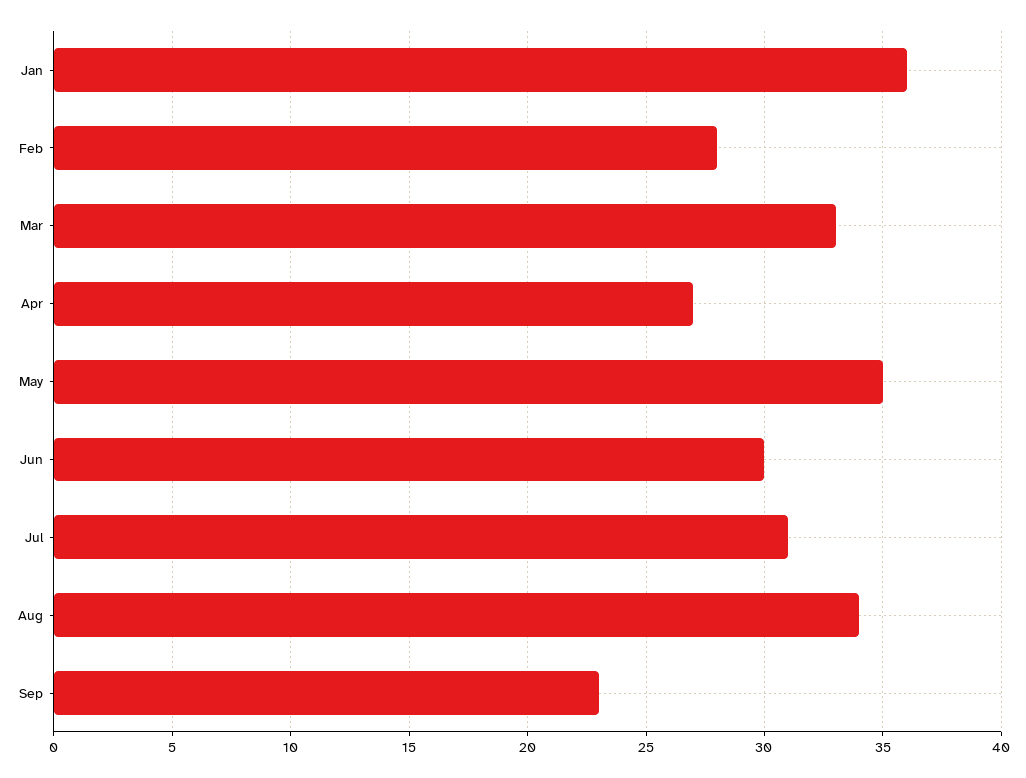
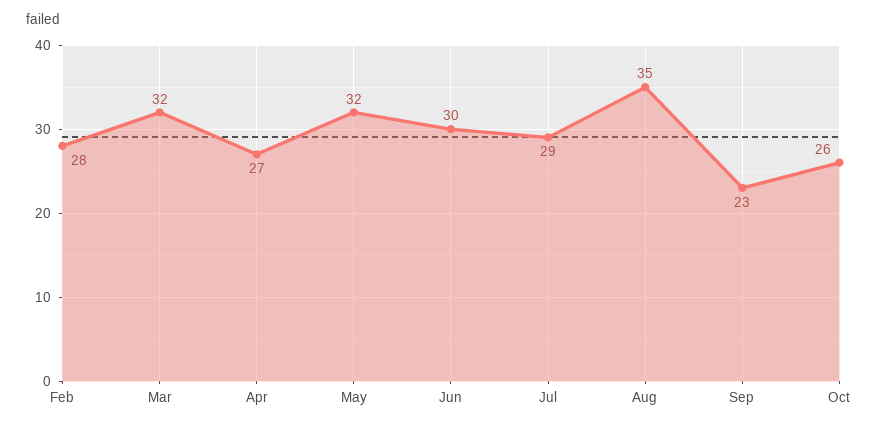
Jan: 36 -> none
Mar: 33 -> 32
May: 35 -> 32
Jul: 31 -> 29
Aug: 34 -> 35
Oct: none -> 26

